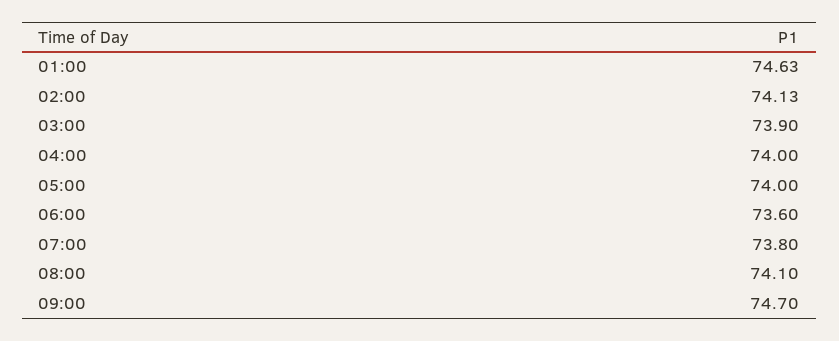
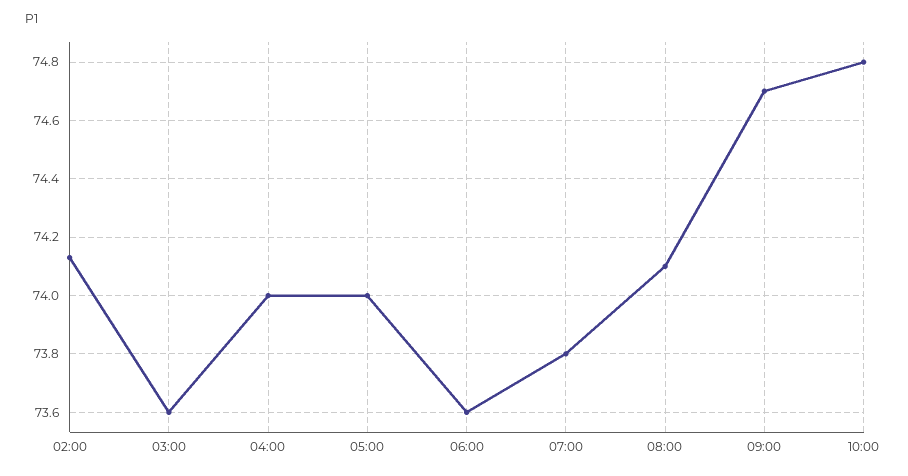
01:00: 74.63 -> none
03:00: 73.9 -> 73.6
10:00: none -> 74.8

